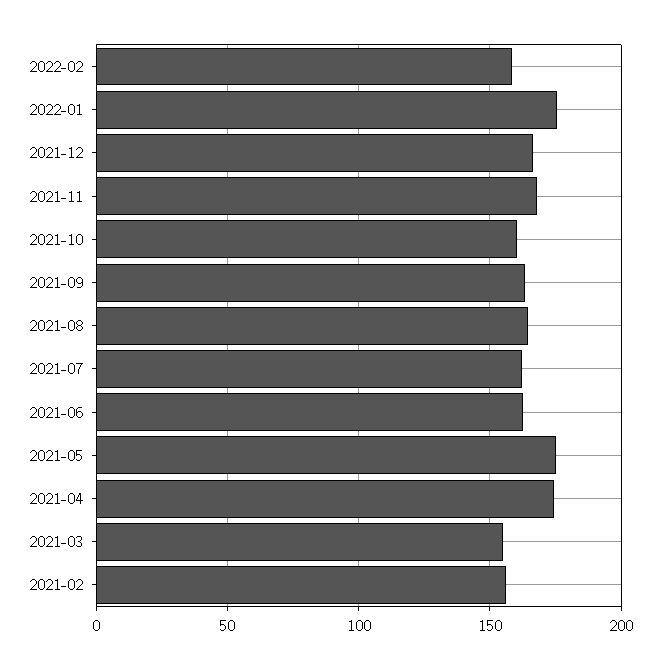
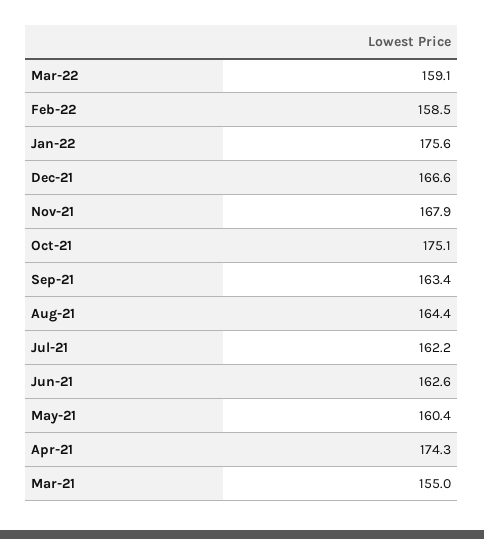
2021-10: 160 -> 175.1
2021-05: 175 -> 160.4
2021-02: 155 -> none
Mar-22: none -> 159.1

